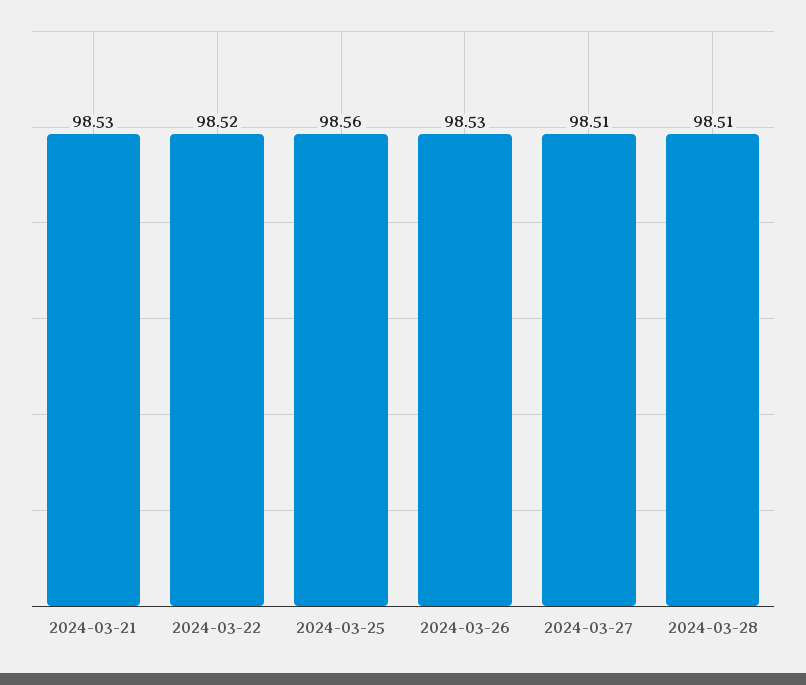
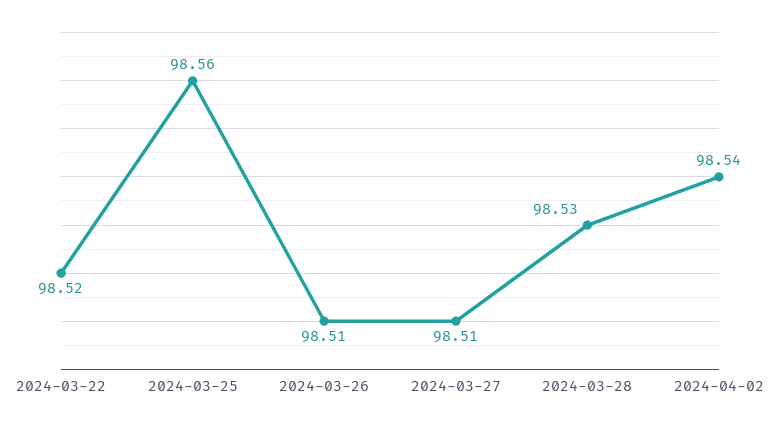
2024-03-21: 98.53 -> none
2024-03-26: 98.53 -> 98.51
2024-03-28: 98.51 -> 98.53
2024-04-02: none -> 98.54

